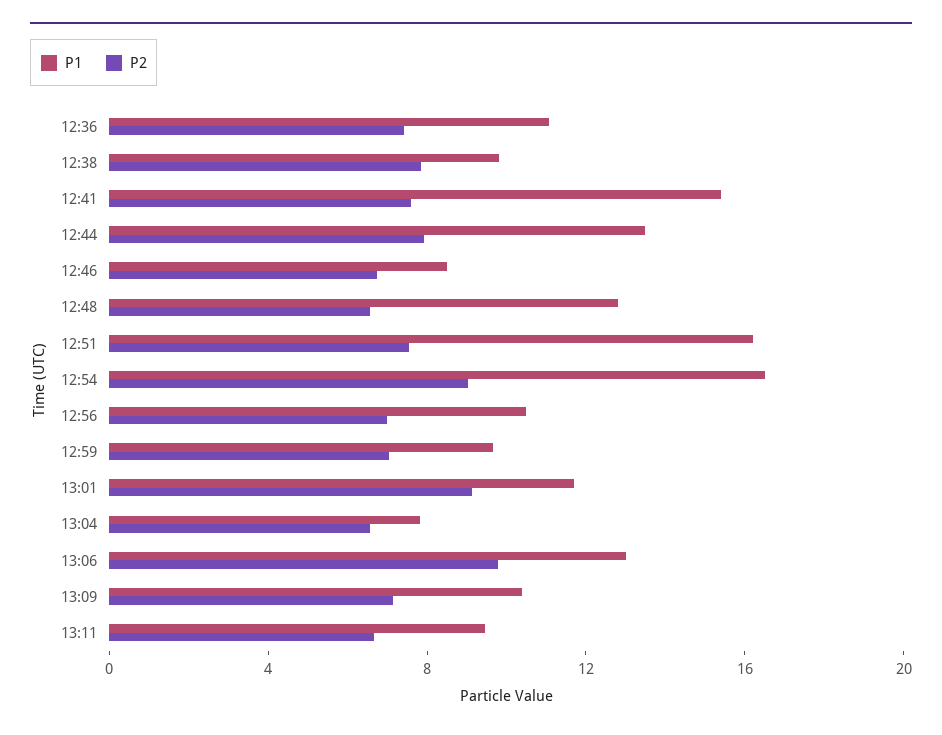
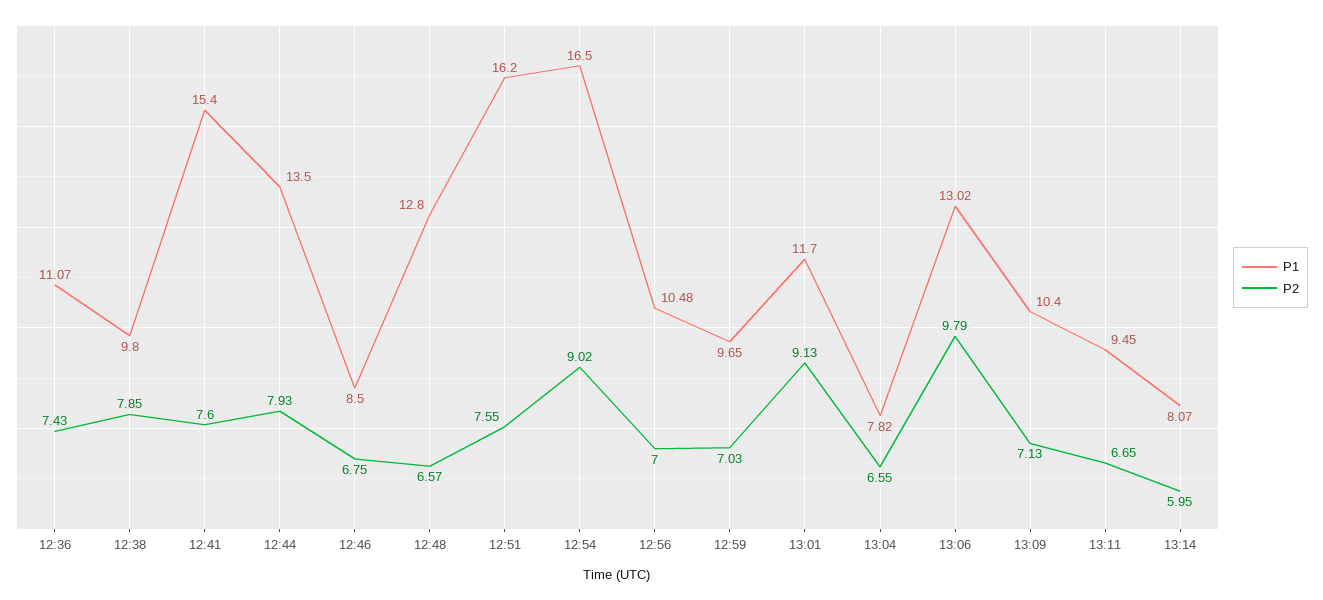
P1, 13:14: none -> 8.07
P2, 13:14: none -> 5.95

